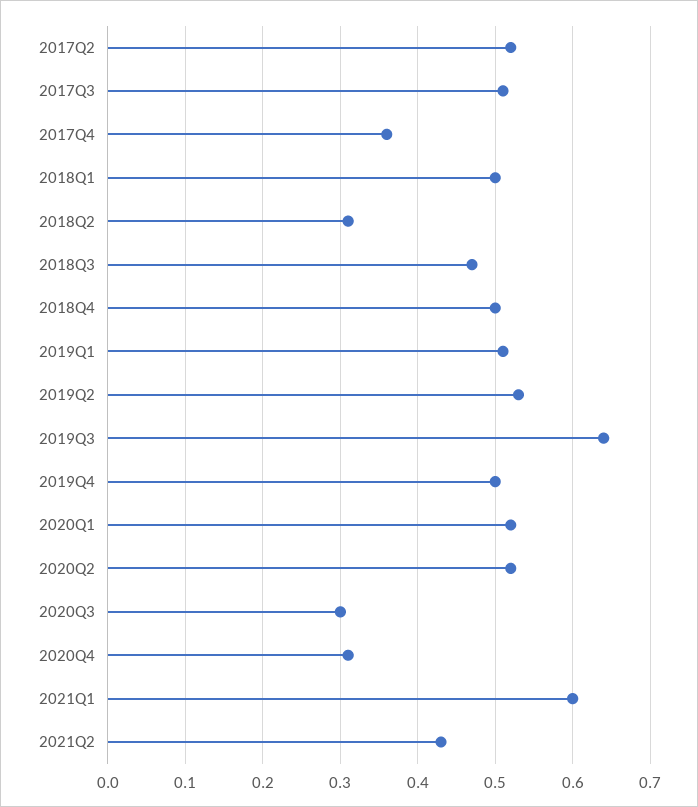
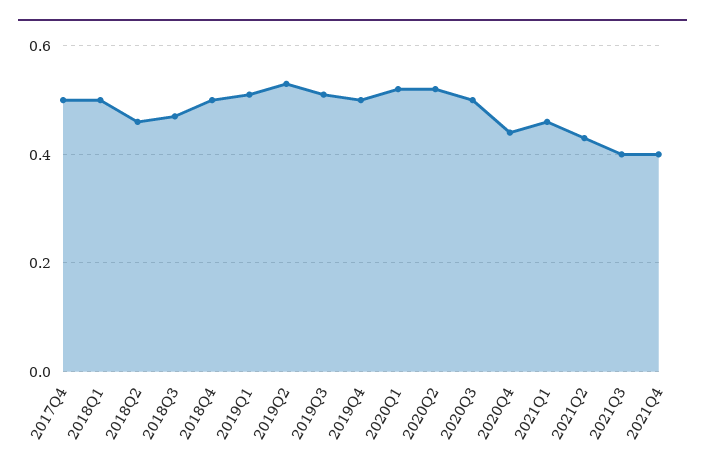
2017Q2: 0.52 -> none
2017Q3: 0.51 -> none
2017Q4: 0.36 -> 0.5
2018Q2: 0.31 -> 0.45
2019Q3: 0.64 -> 0.5
2020Q3: 0.3 -> 0.5
2020Q4: 0.31 -> 0.45
2021Q1: 0.6 -> 0.45
2021Q3: none -> 0.4
2021Q4: none -> 0.4

